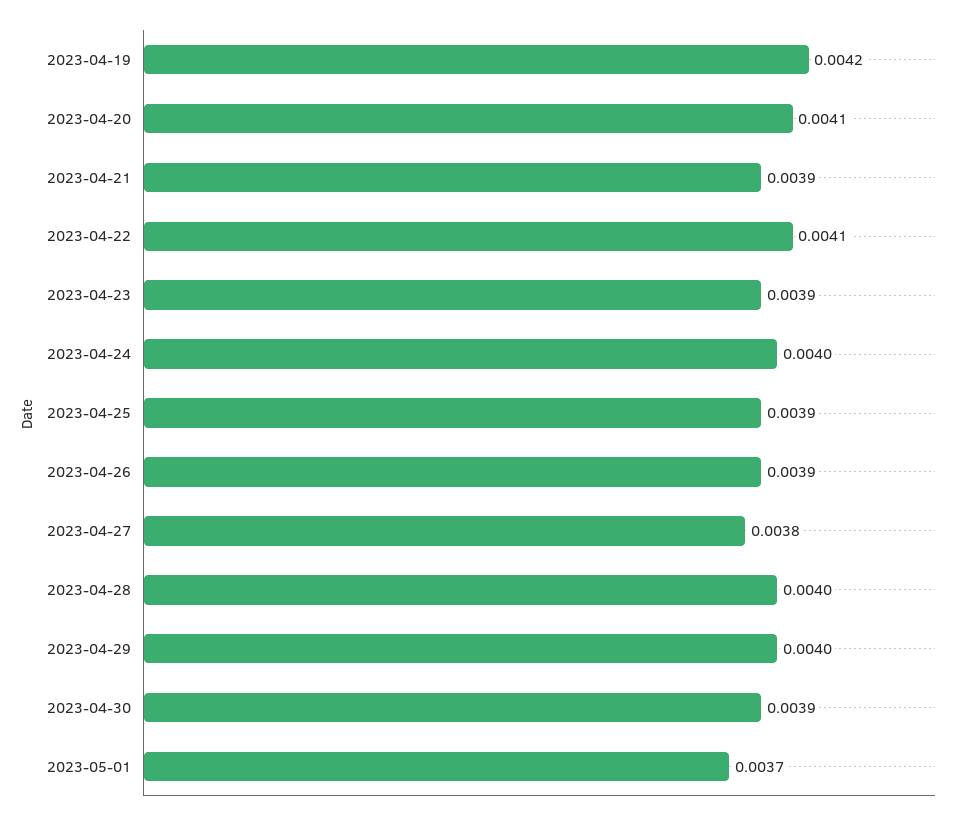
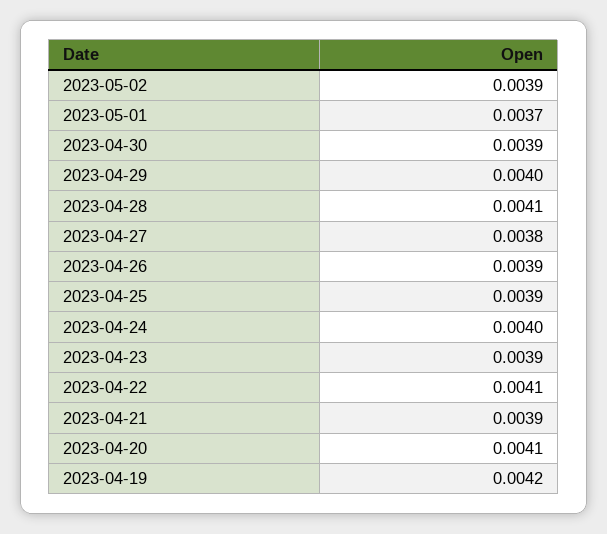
2023-04-28: 0.004 -> 0.0041
2023-05-02: none -> 0.0039

